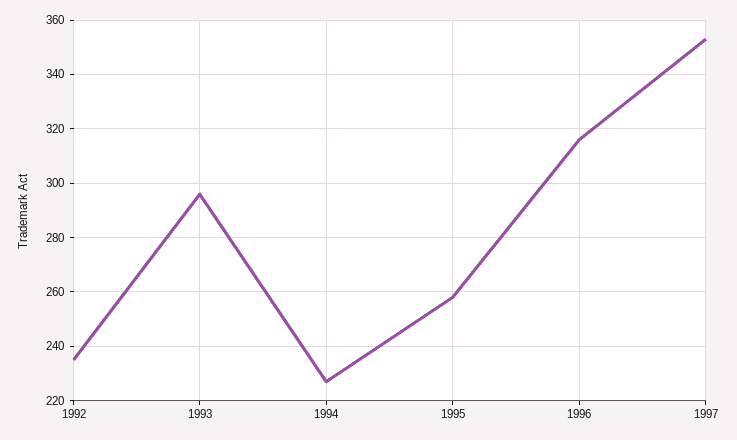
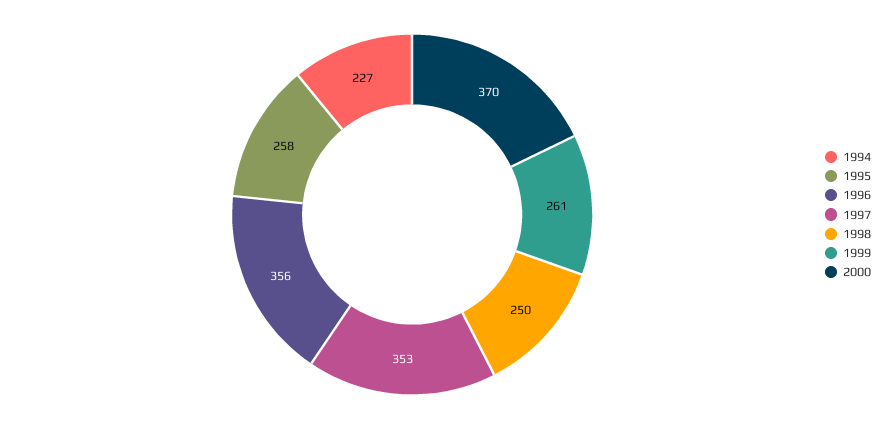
1992: 235 -> none
1993: 295 -> none
1996: 315 -> 356
1998: none -> 250
1999: none -> 261
2000: none -> 370

